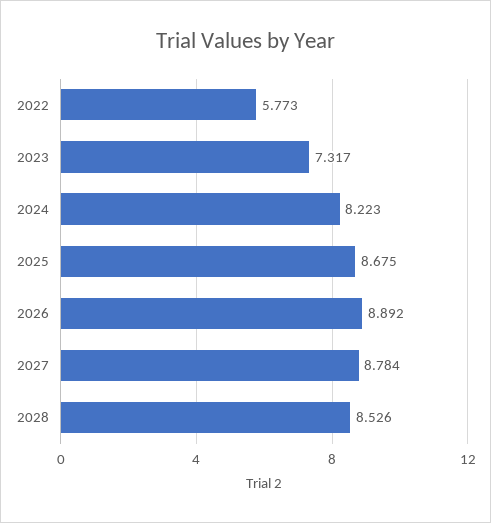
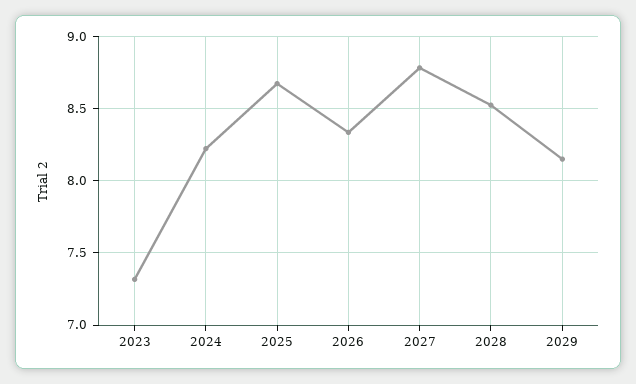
2022: 5.773 -> none
2026: 8.892 -> 8.35
2029: none -> 8.15

